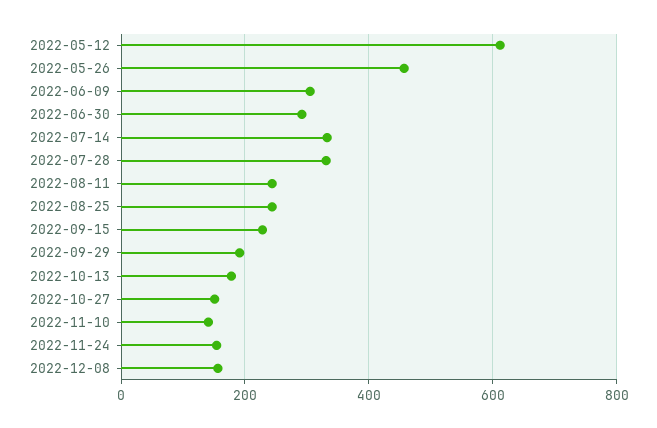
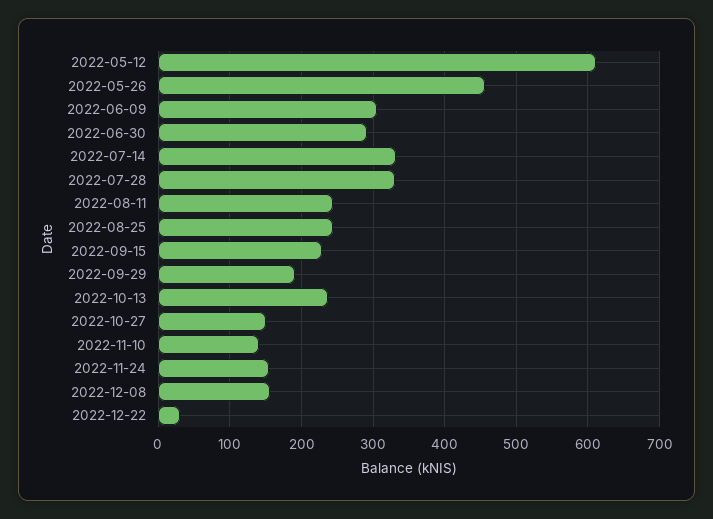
2022-10-13: 180 -> 240
2022-12-22: none -> 30

